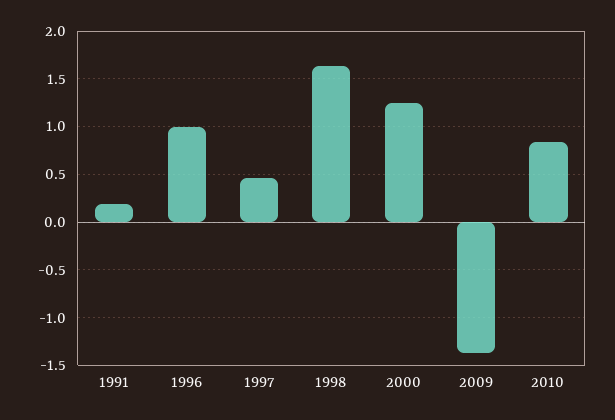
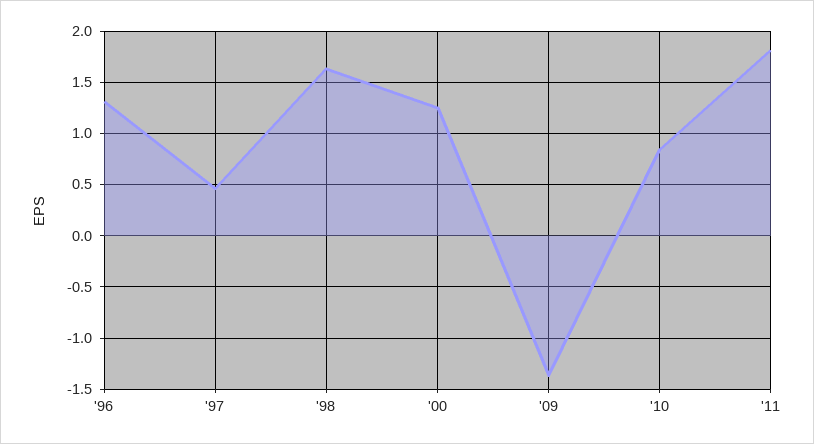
1991: 0.2 -> none
1996: 1 -> 1.3
'11: none -> 1.8

